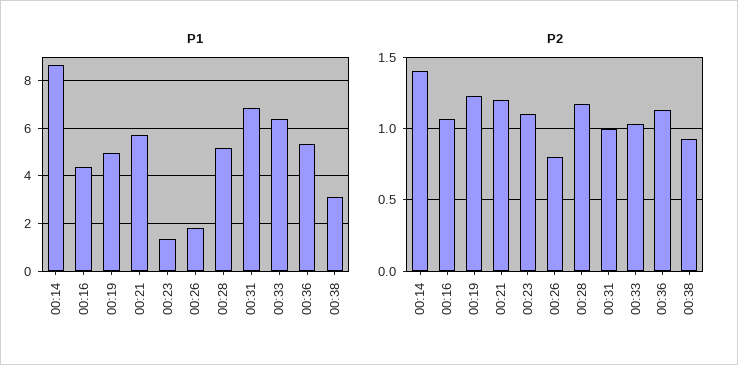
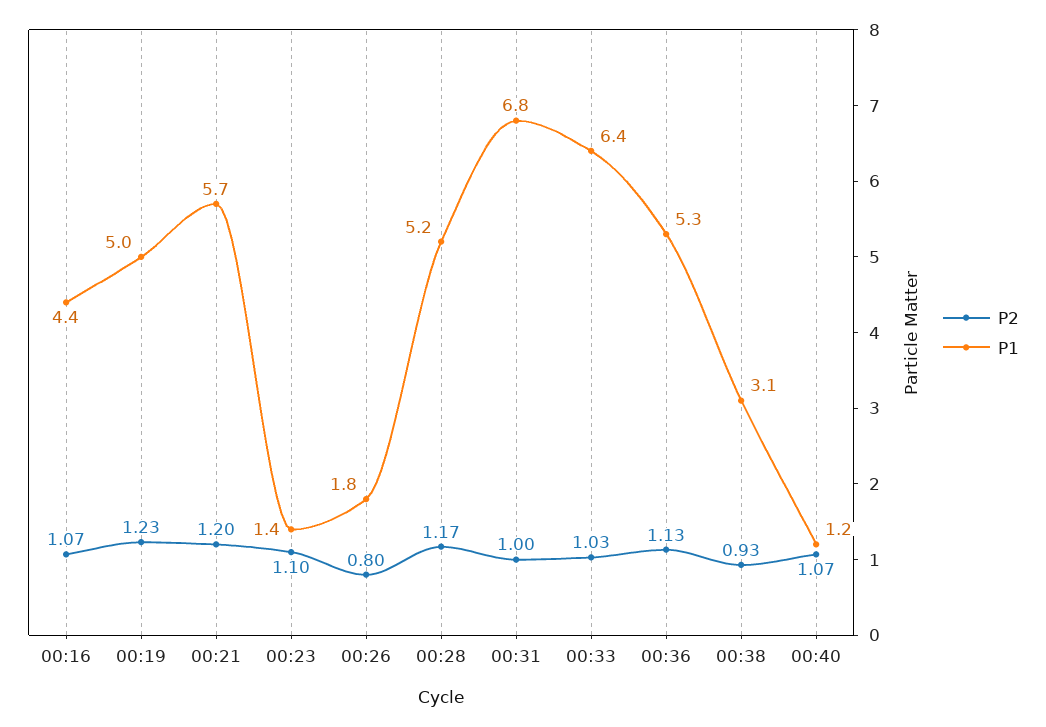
P1, 00:14: 8.5 -> none
P2, 00:14: 1.4 -> none
P2, 00:40: none -> 1.07
P1, 00:40: none -> 1.2

